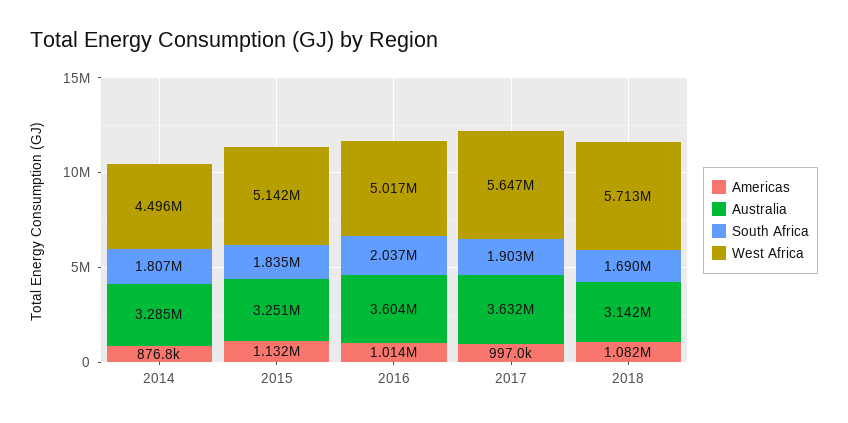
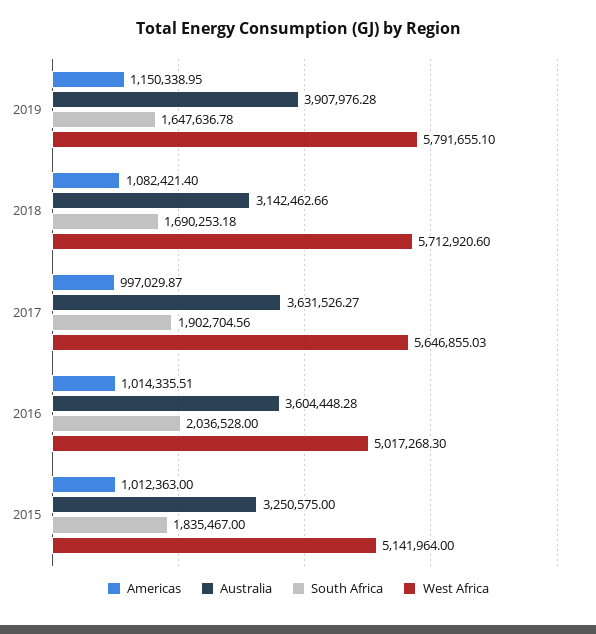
Americas, 2014: 876800 -> none
Australia, 2014: 3285000 -> none
South Africa, 2014: 1807000 -> none
West Africa, 2014: 4496000 -> none
Americas, 2015: 1132000 -> 1012363
Americas, 2019: none -> 1150338.95
Australia, 2019: none -> 3907976.28
South Africa, 2019: none -> 1647636.78
West Africa, 2019: none -> 5791655.1

